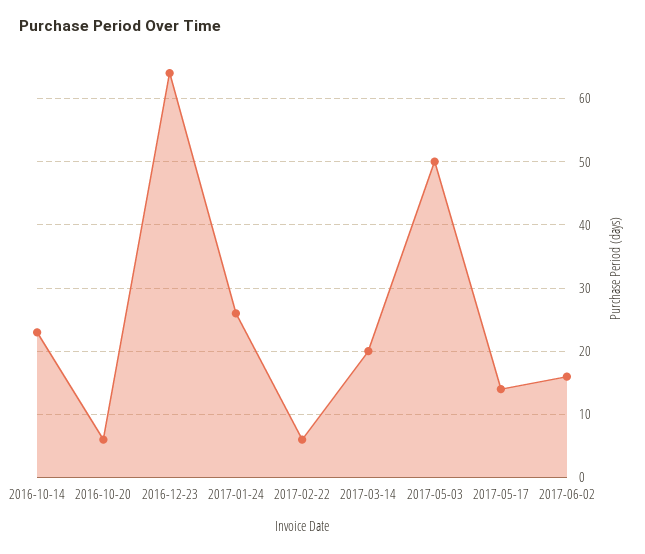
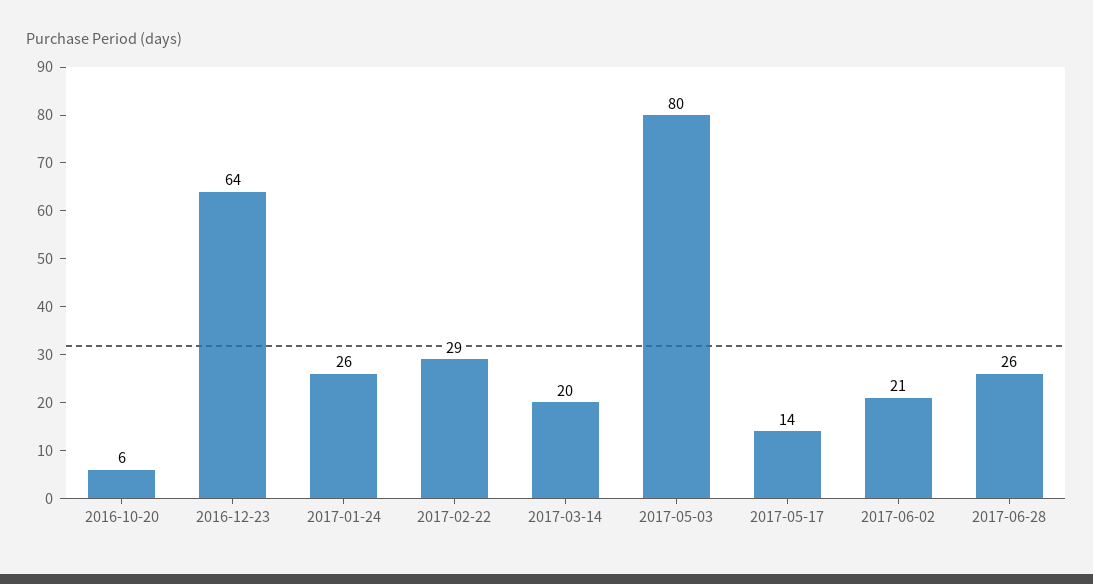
2016-10-14: 23 -> none
2017-02-22: 6 -> 29
2017-05-03: 50 -> 80
2017-06-02: 16 -> 21
2017-06-28: none -> 26

